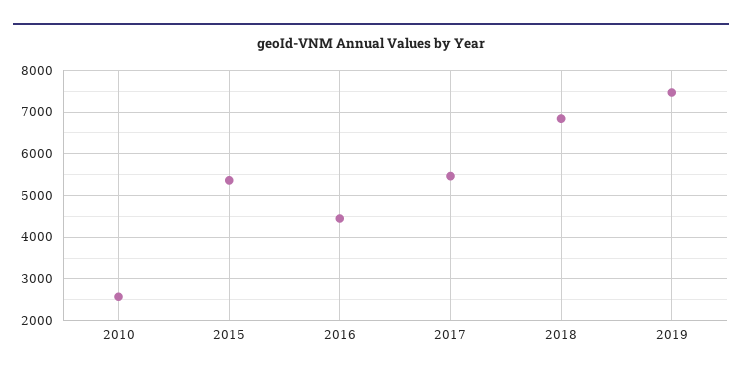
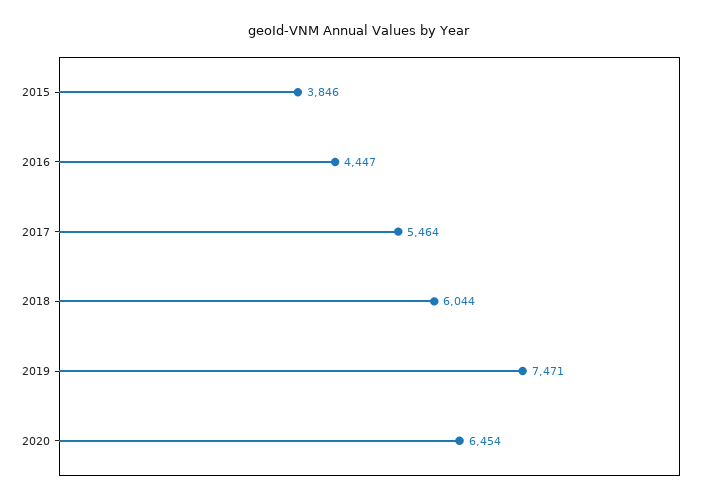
2010: 2600 -> none
2015: 5400 -> 3846
2018: 6800 -> 6044
2020: none -> 6454

